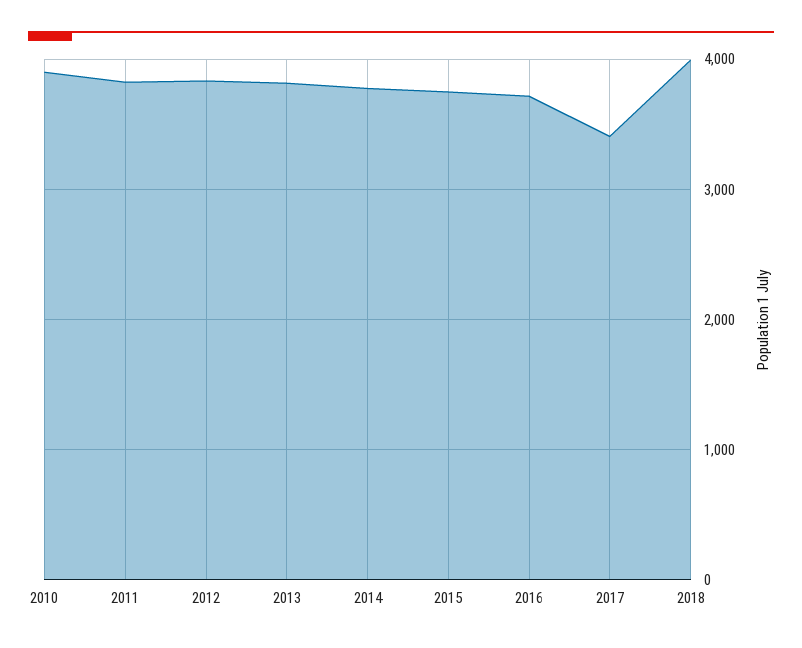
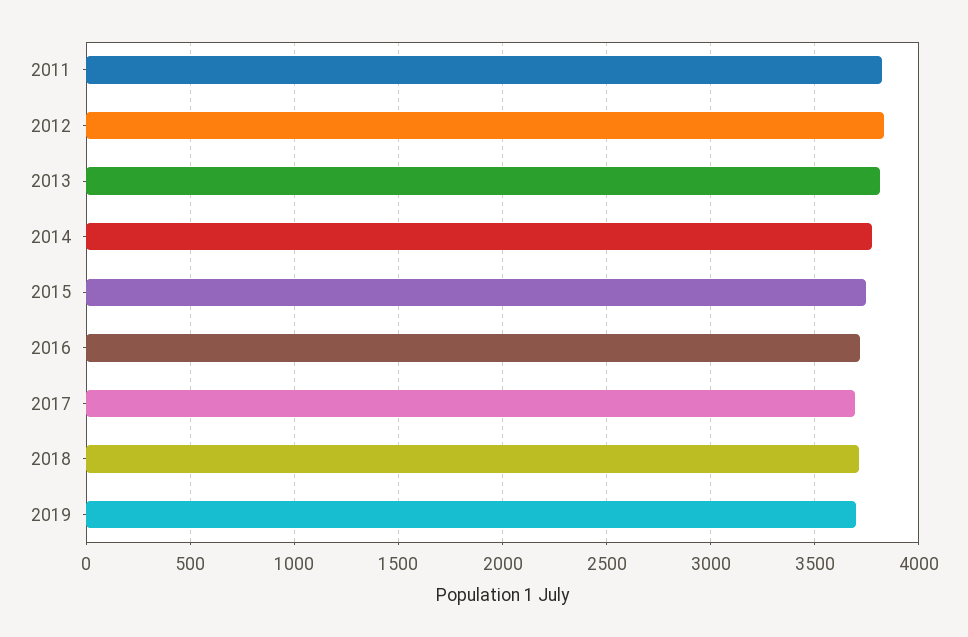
2010: 3900 -> none
2017: 3400 -> 3700
2018: 4000 -> 3700
2019: none -> 3700

